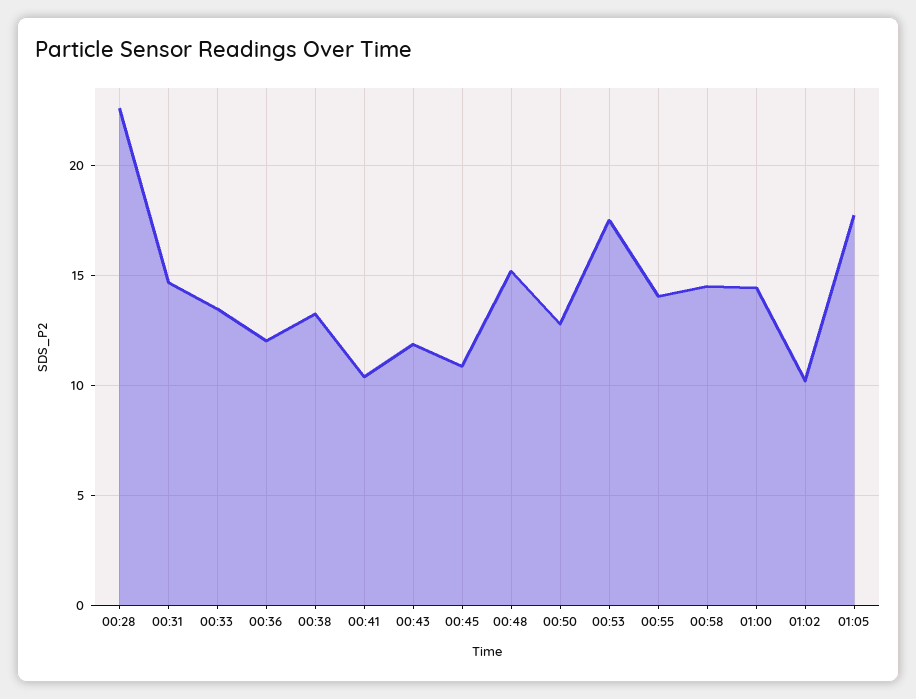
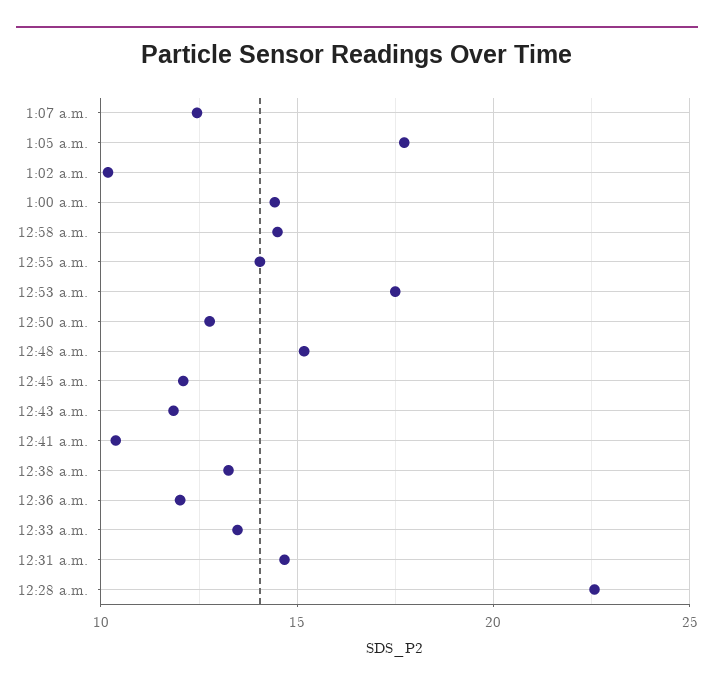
00:45: 11 -> 12
1:07 a.m.: none -> 12.5

